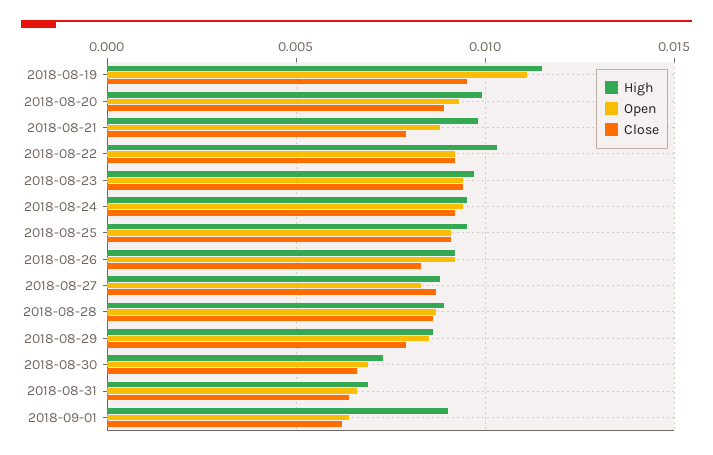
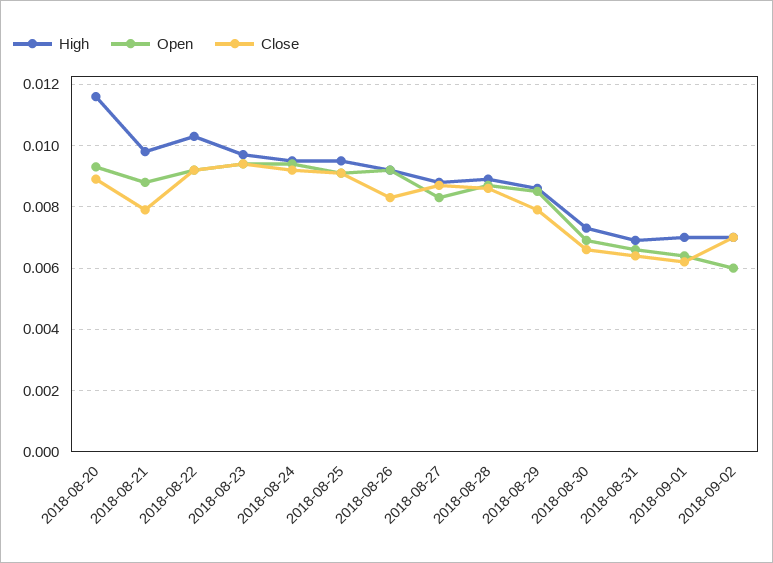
High, 2018-08-19: 0.0115 -> none
Open, 2018-08-19: 0.011 -> none
Close, 2018-08-19: 0.0095 -> none
High, 2018-08-20: 0.01 -> 0.0115
High, 2018-09-01: 0.009 -> 0.007
High, 2018-09-02: none -> 0.007
Open, 2018-09-02: none -> 0.006
Close, 2018-09-02: none -> 0.007

